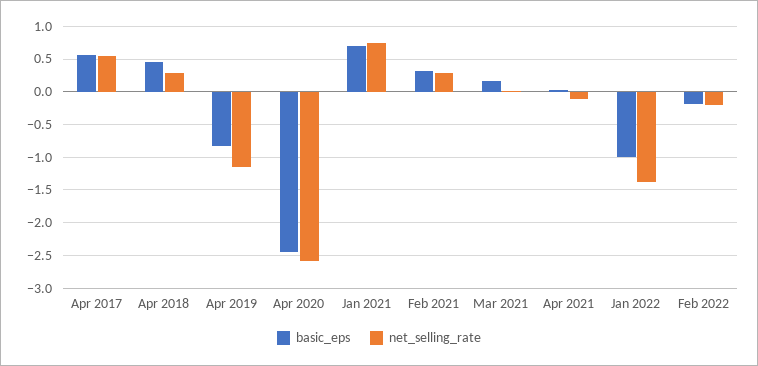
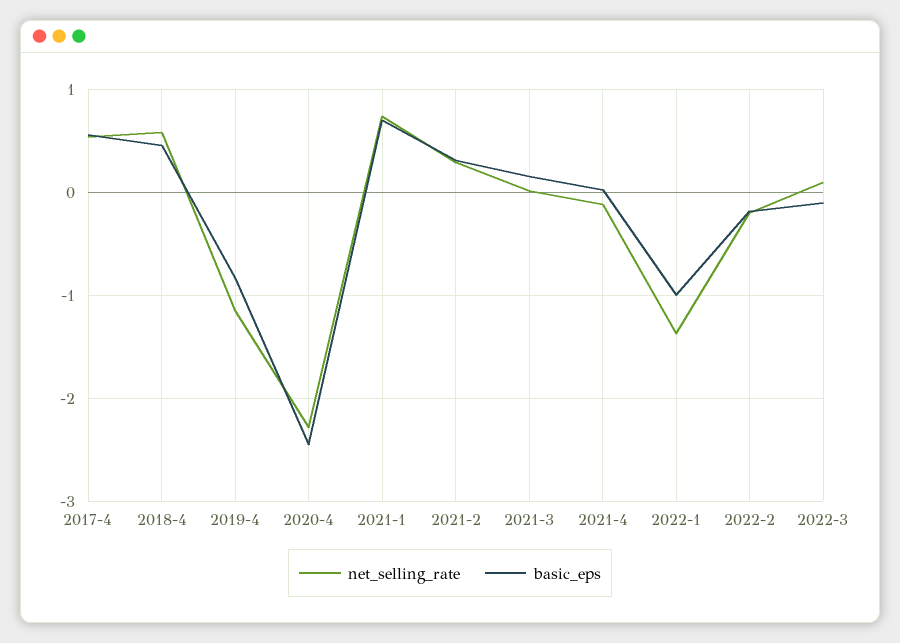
net_selling_rate, Apr 2018: 0.3 -> 0.6
net_selling_rate, Apr 2020: -2.6 -> -2.3
net_selling_rate, 2022-3: none -> 0.1
basic_eps, 2022-3: none -> -0.1

